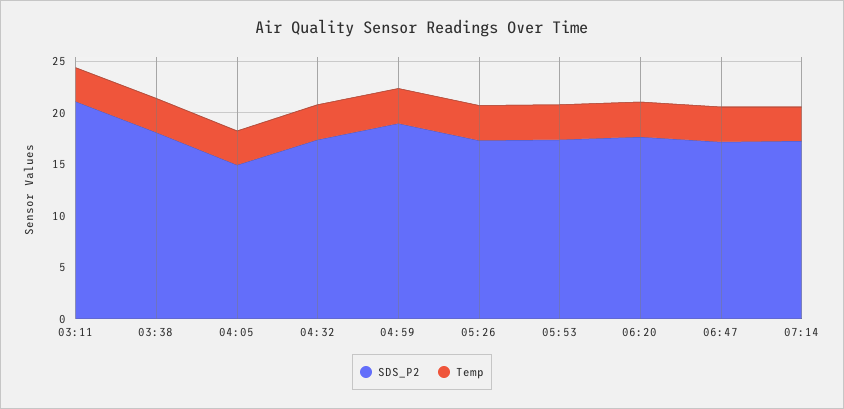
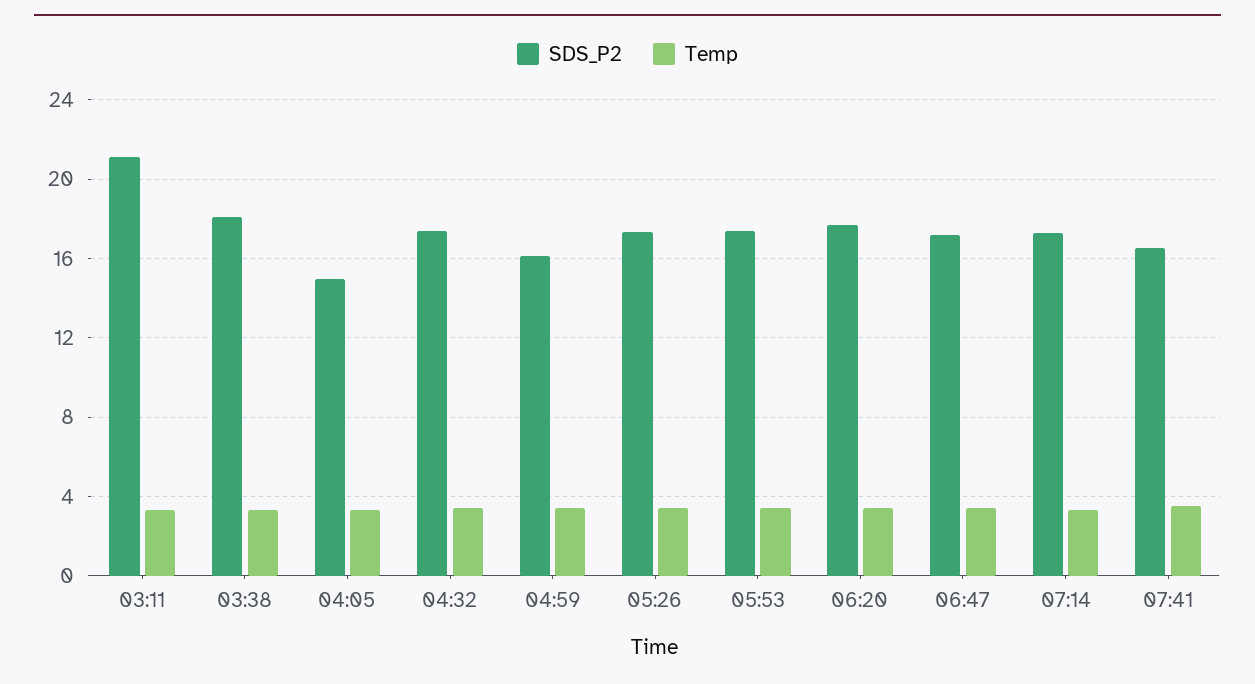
SDS_P2, 04:59: 19 -> 16
SDS_P2, 07:41: none -> 16.5
Temp, 07:41: none -> 3.5

